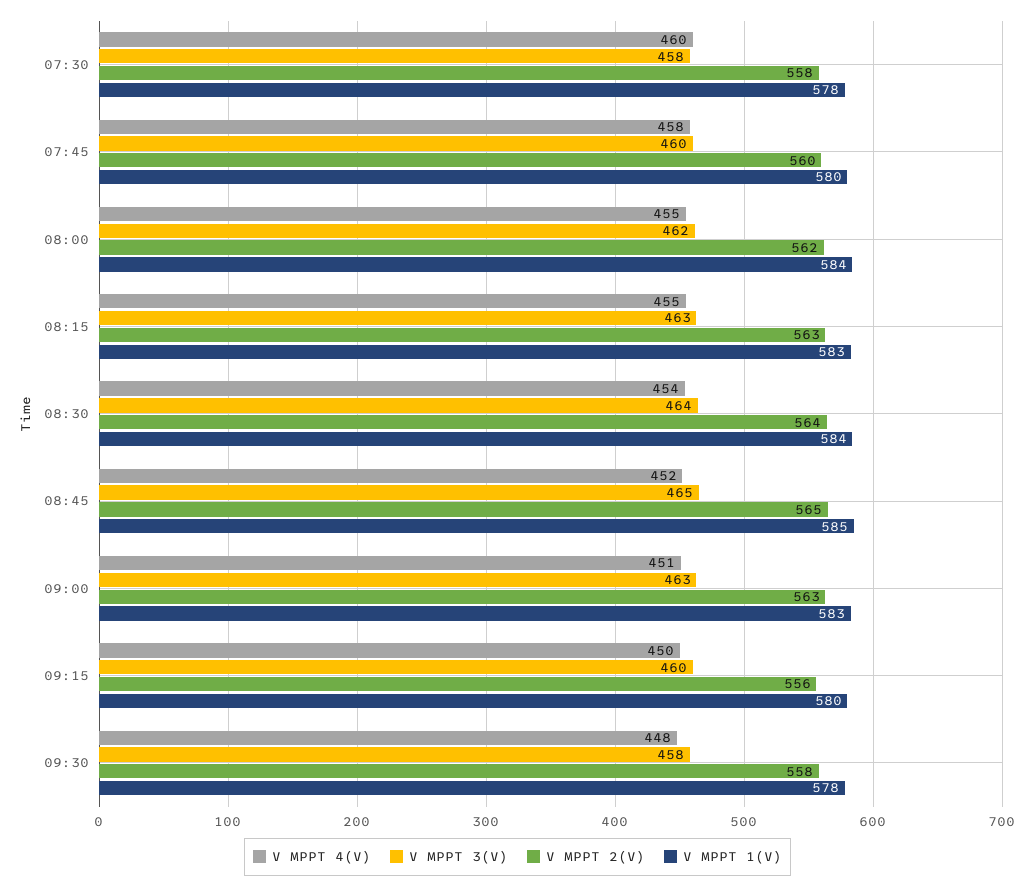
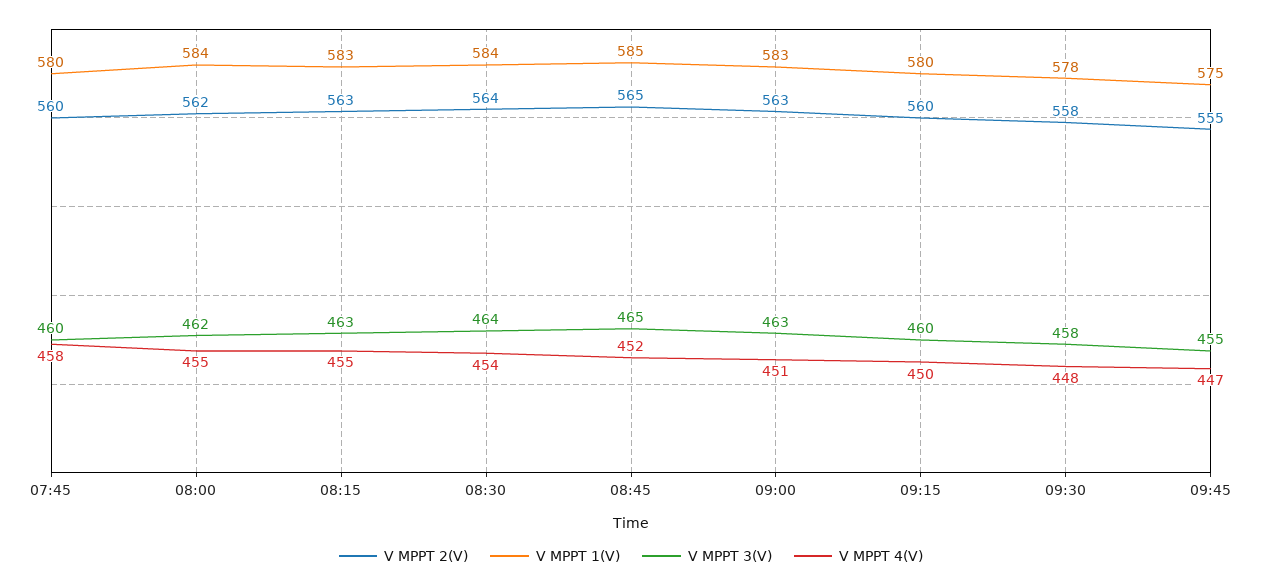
V MPPT 4(V), 07:30: 460 -> none
V MPPT 3(V), 07:30: 458 -> none
V MPPT 2(V), 07:30: 558 -> none
V MPPT 1(V), 07:30: 578 -> none
V MPPT 2(V), 09:15: 556 -> 560
V MPPT 2(V), 09:45: none -> 555
V MPPT 1(V), 09:45: none -> 575
V MPPT 3(V), 09:45: none -> 455
V MPPT 4(V), 09:45: none -> 447

